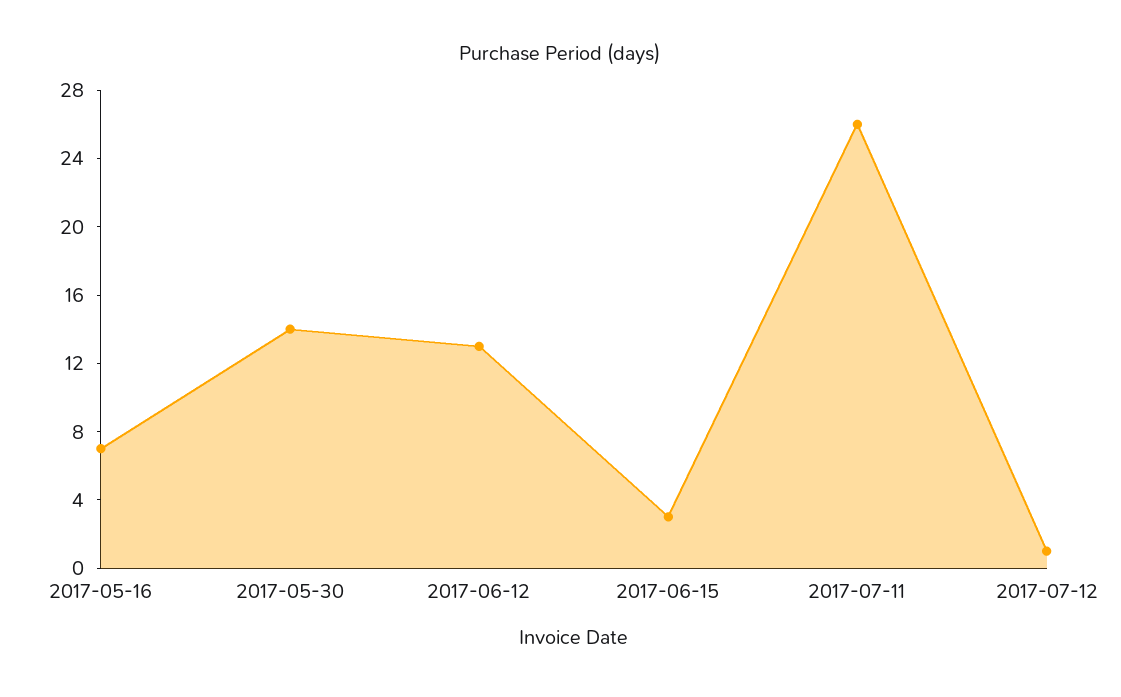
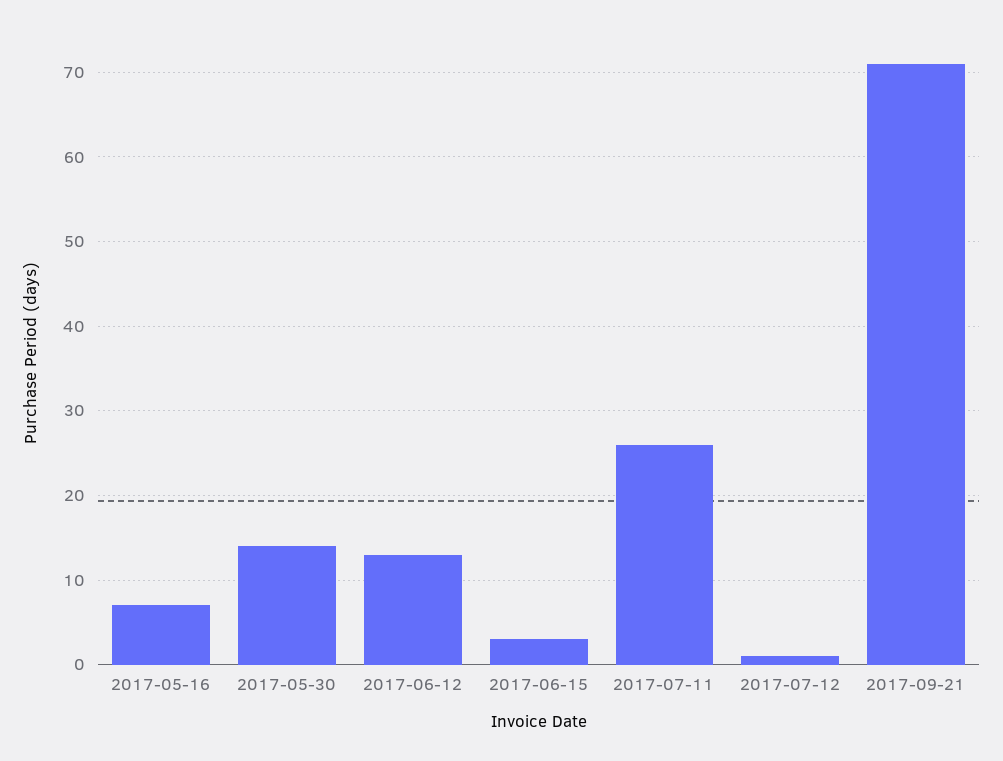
2017-09-21: none -> 71

